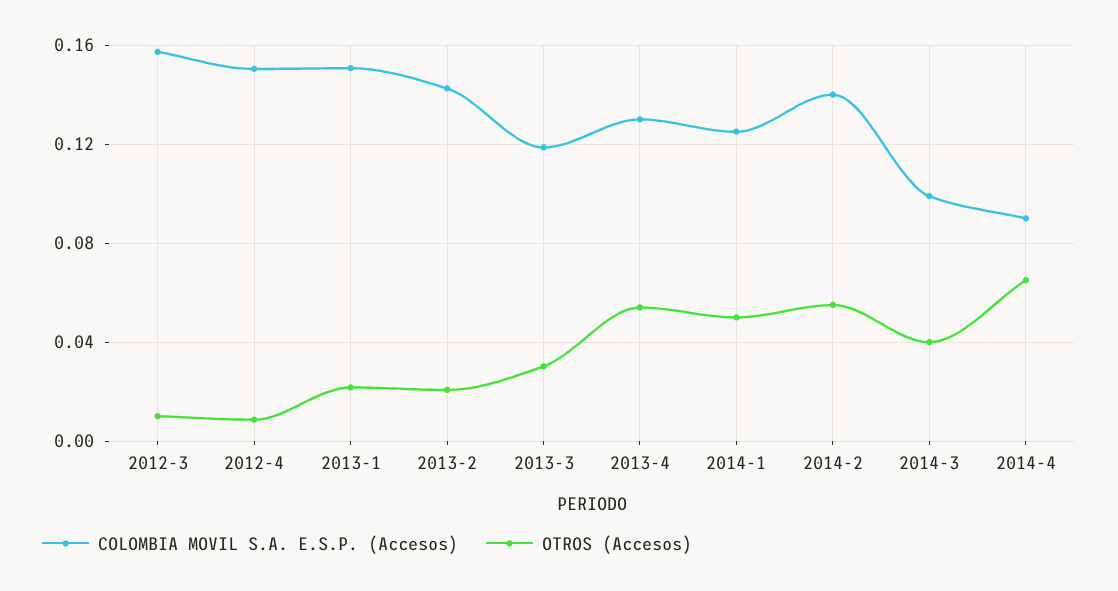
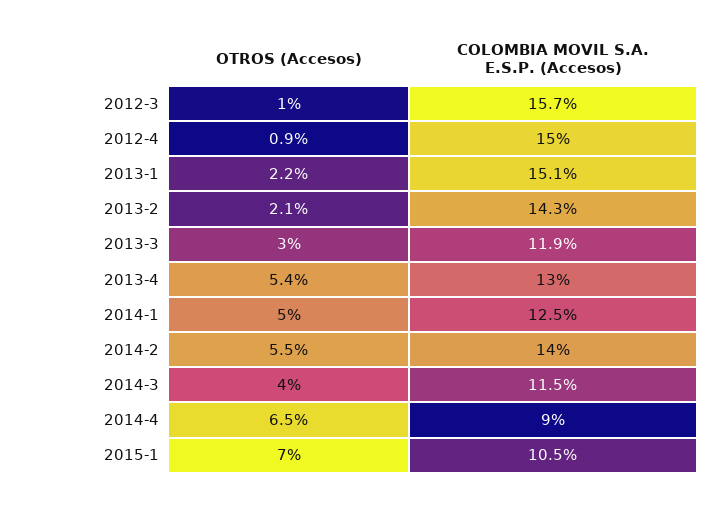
COLOMBIA MOVIL S.A. E.S.P. (Accesos), 2014-3: 0.1 -> 0.115
OTROS (Accesos), 2015-1: none -> 0.07
COLOMBIA MOVIL S.A. E.S.P. (Accesos), 2015-1: none -> 0.105

